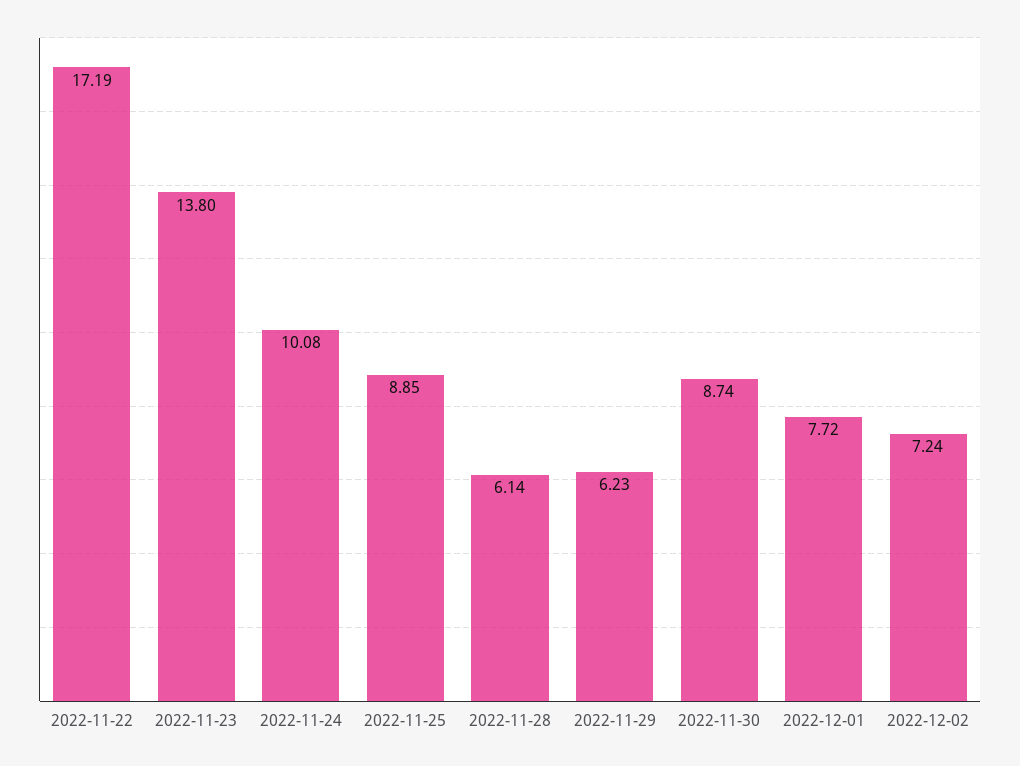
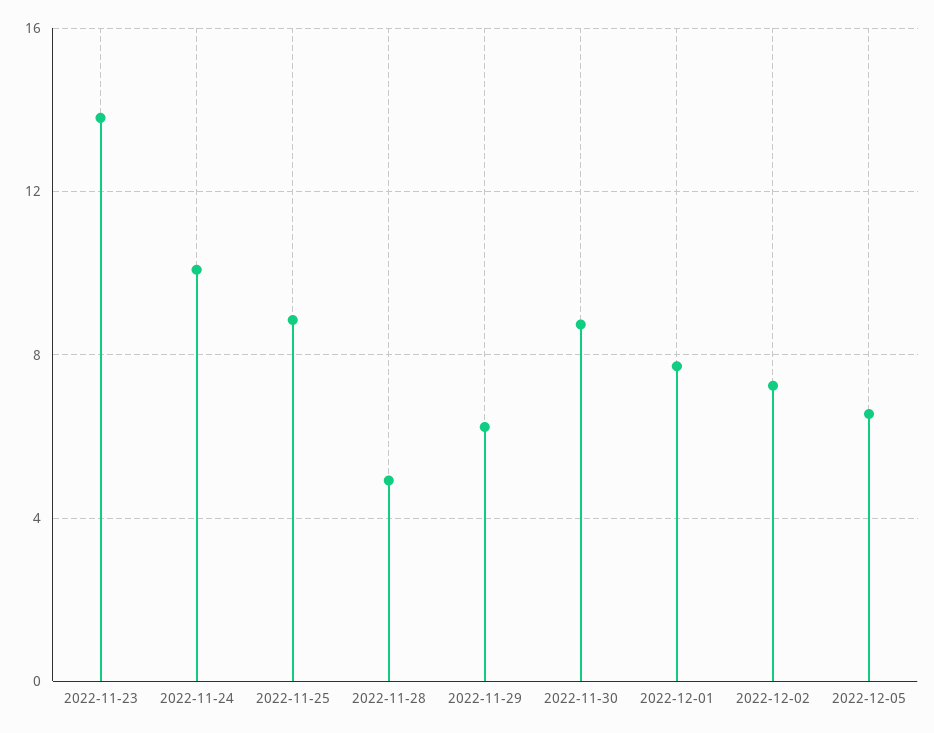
2022-11-22: 17.19 -> none
2022-11-28: 6.14 -> 5
2022-12-05: none -> 6.5

